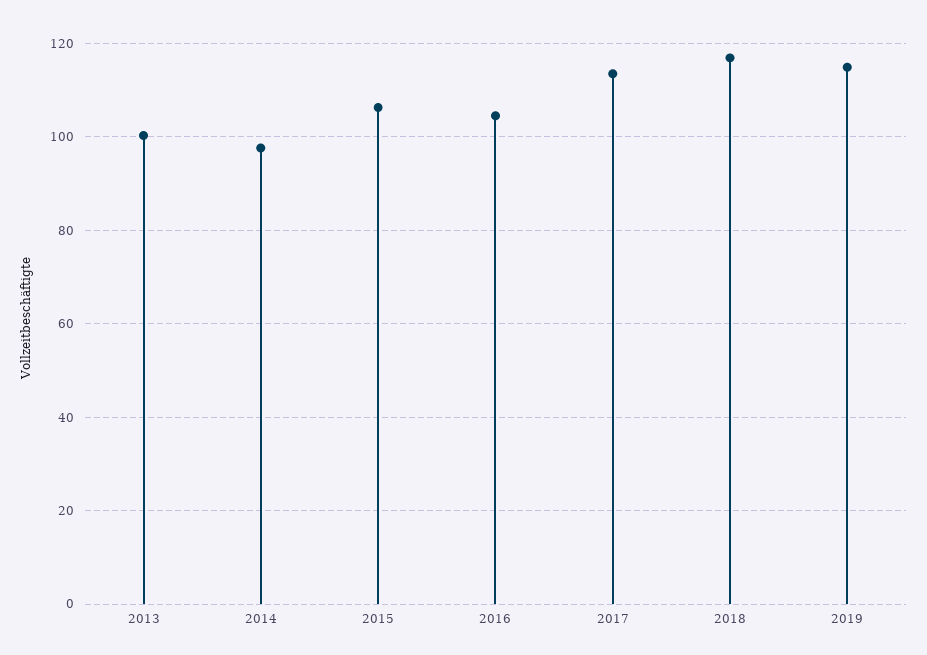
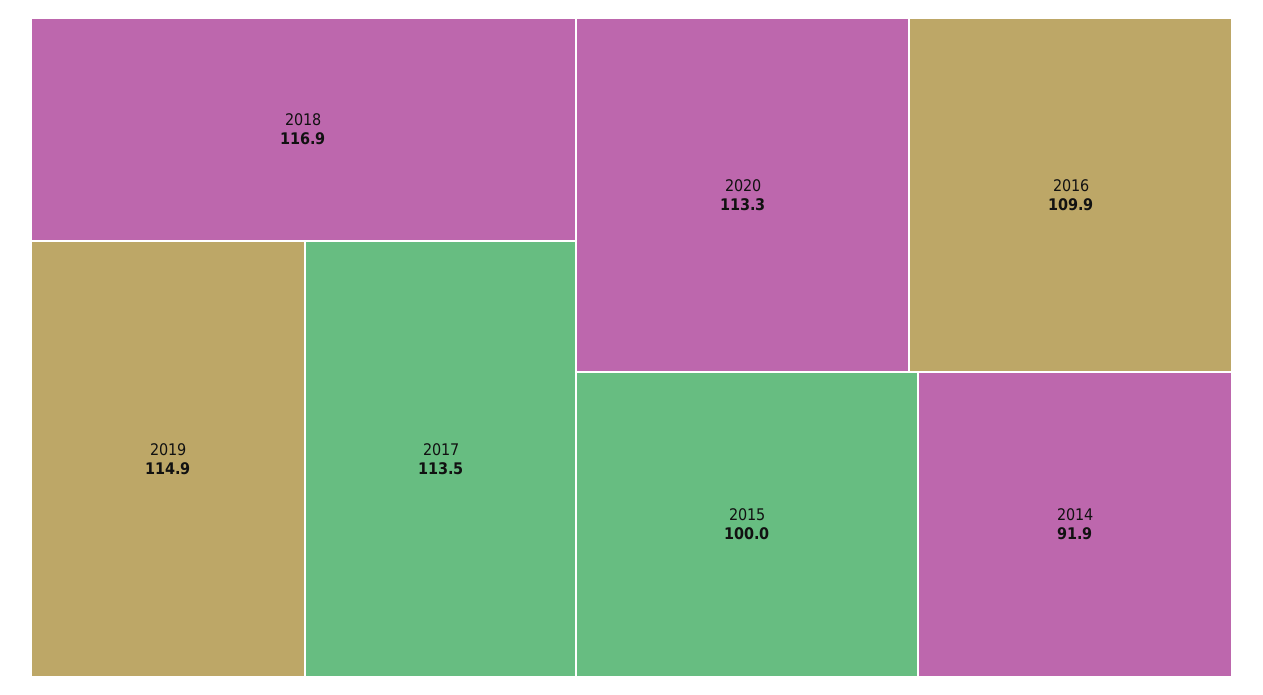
2013: 100 -> none
2014: 98 -> 91.9
2015: 106 -> 100
2016: 104 -> 109.9
2020: none -> 113.3

